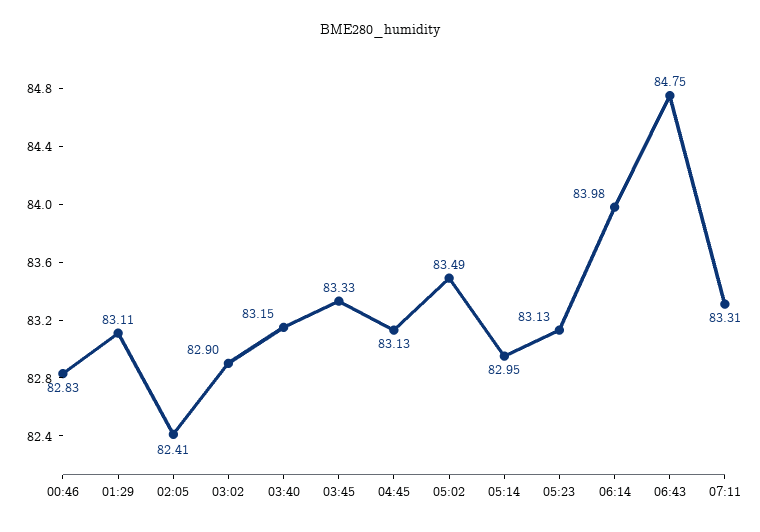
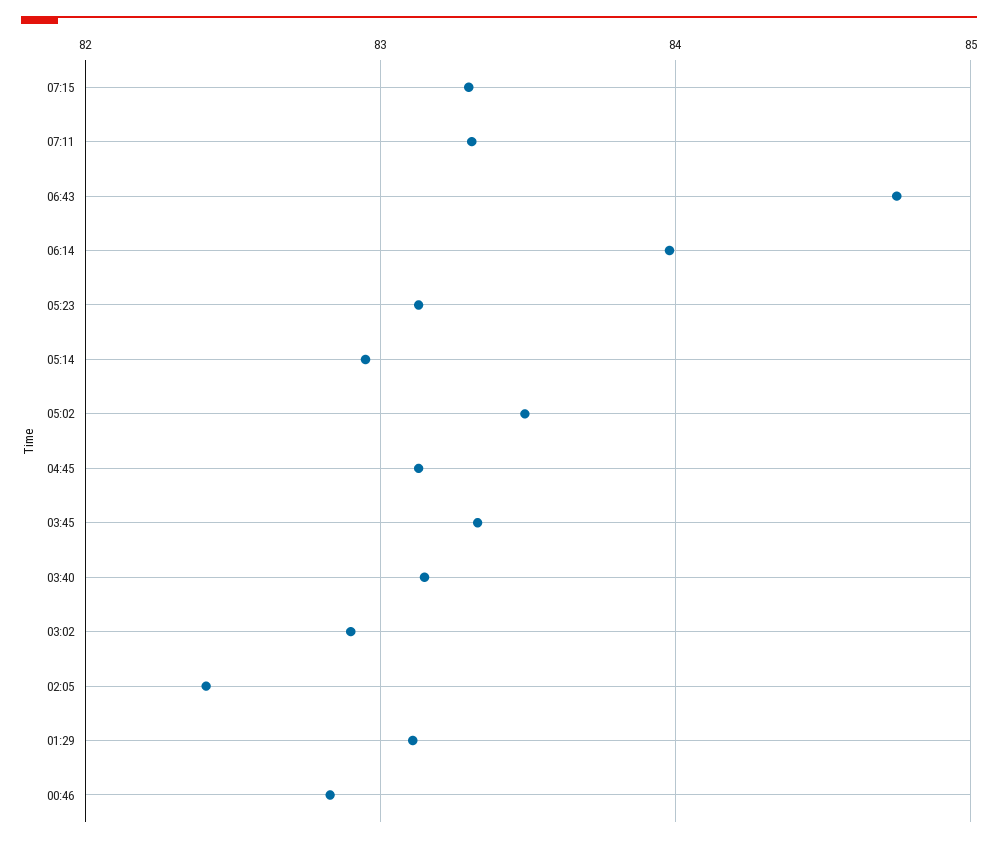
07:15: none -> 83.3

